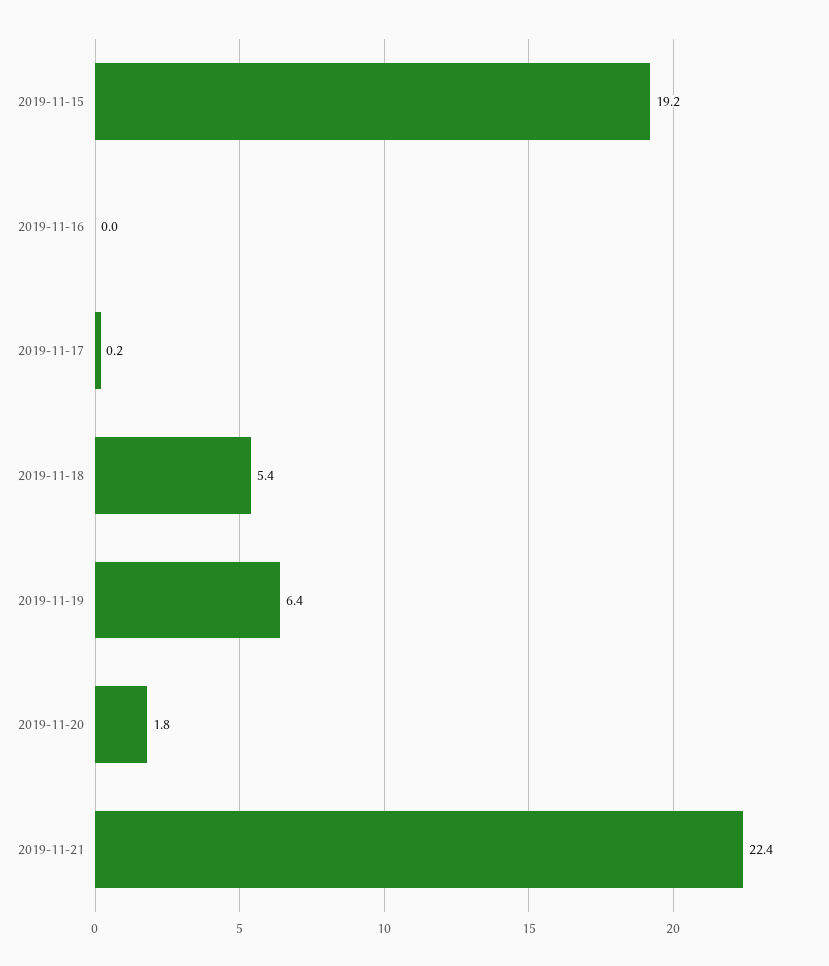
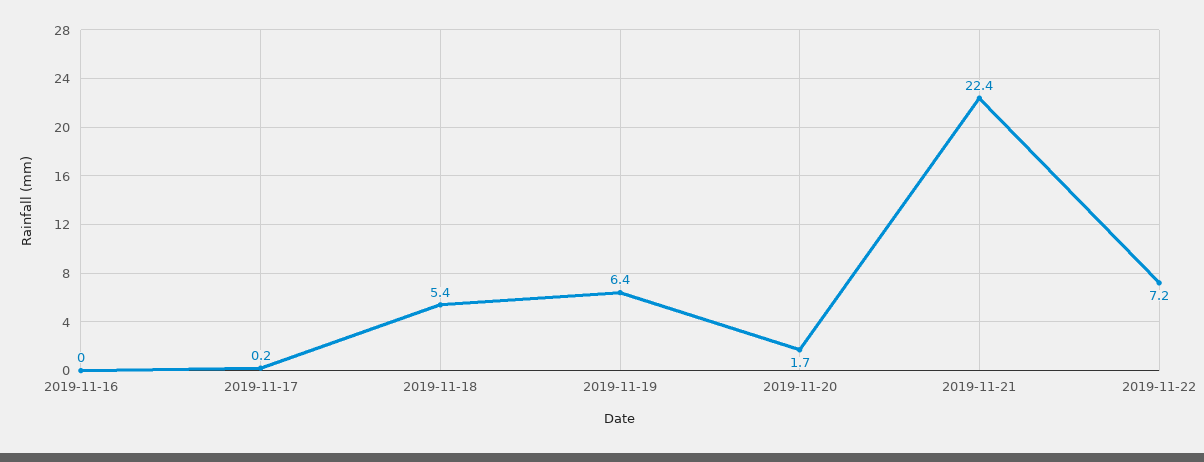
2019-11-15: 19.2 -> none
2019-11-20: 1.8 -> 1.7
2019-11-22: none -> 7.2

